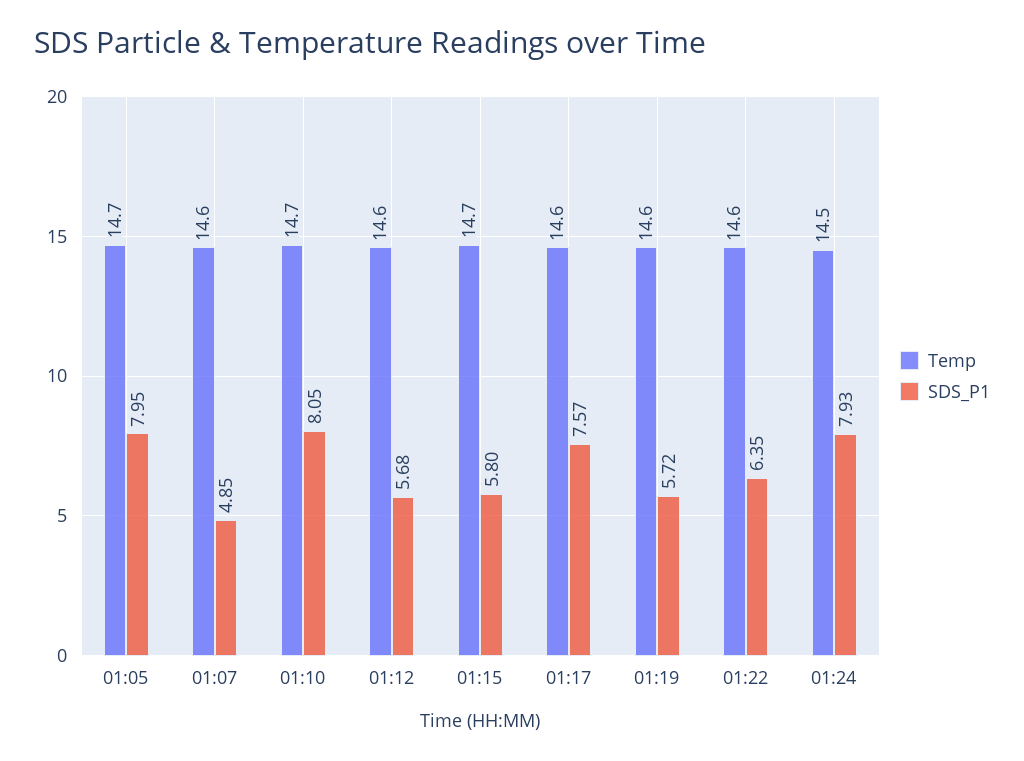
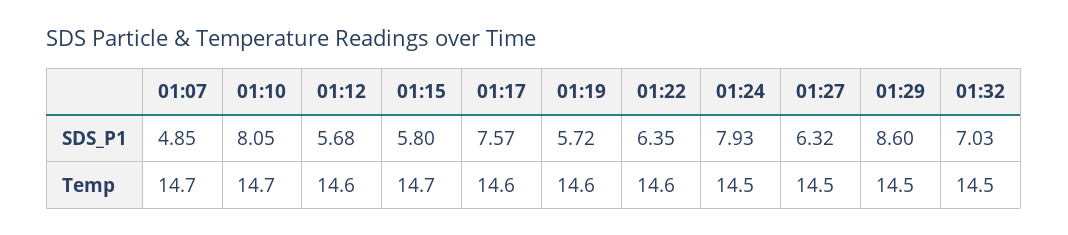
Temp, 01:05: 14.7 -> none
SDS_P1, 01:05: 7.95 -> none
Temp, 01:07: 14.6 -> 14.7
SDS_P1, 01:27: none -> 6.32
SDS_P1, 01:29: none -> 8.6
SDS_P1, 01:32: none -> 7.03
Temp, 01:27: none -> 14.5
Temp, 01:29: none -> 14.5
Temp, 01:32: none -> 14.5

